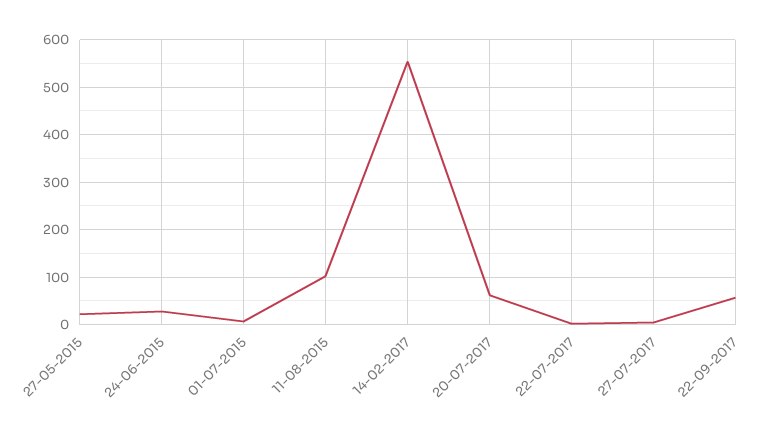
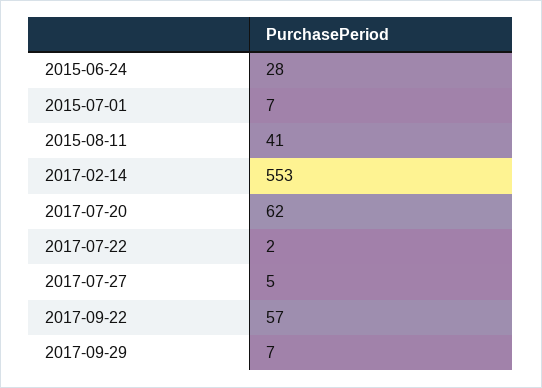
27-05-2015: 20 -> none
11-08-2015: 100 -> 41
2017-09-29: none -> 7

